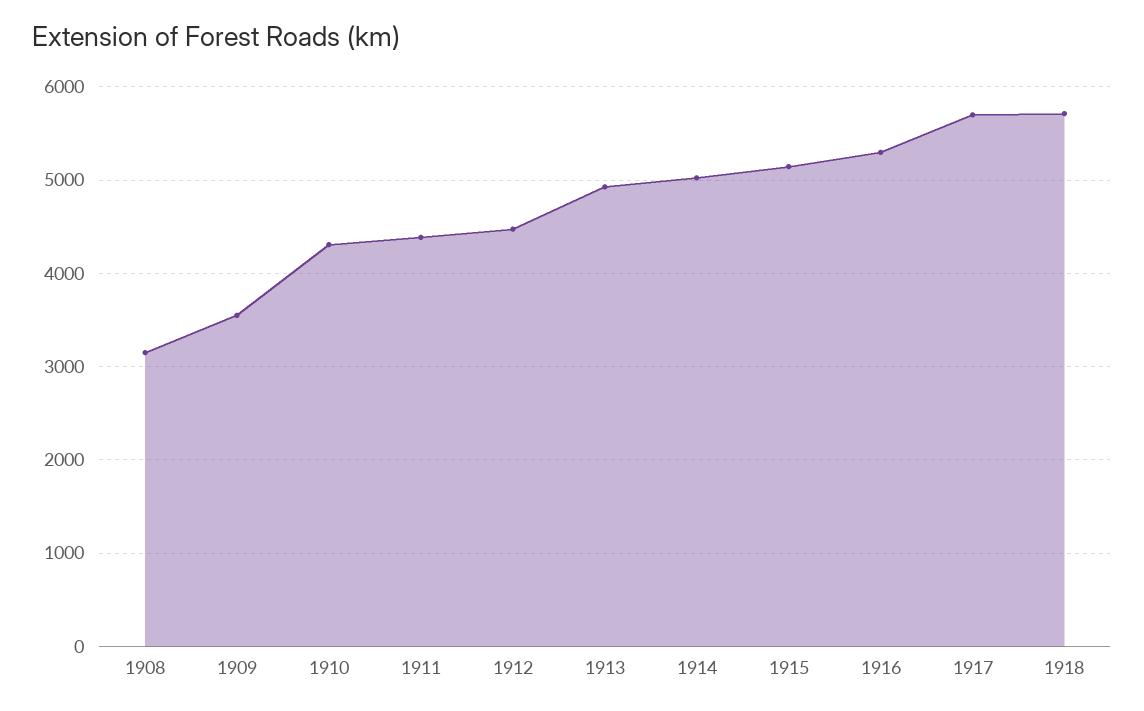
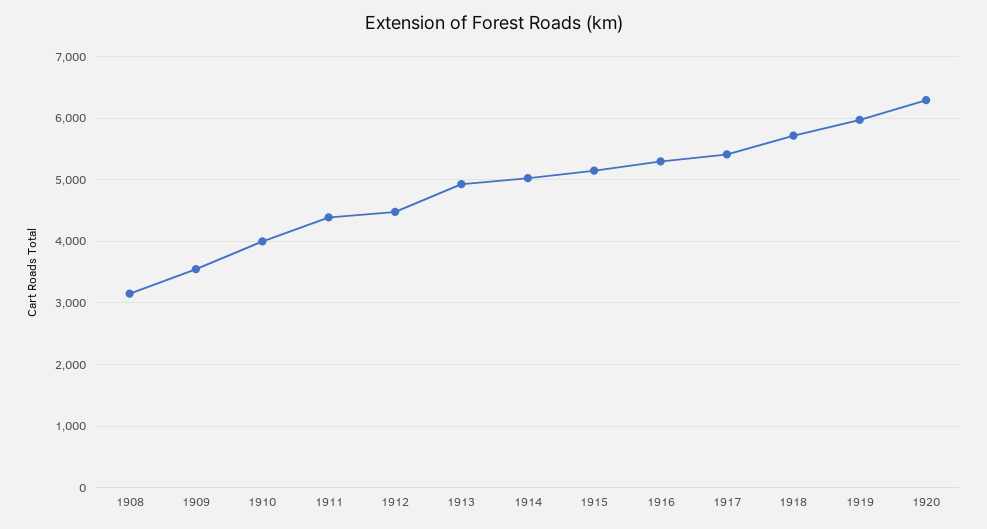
1910: 4300 -> 4000
1917: 5700 -> 5400
1919: none -> 6000
1920: none -> 6300

